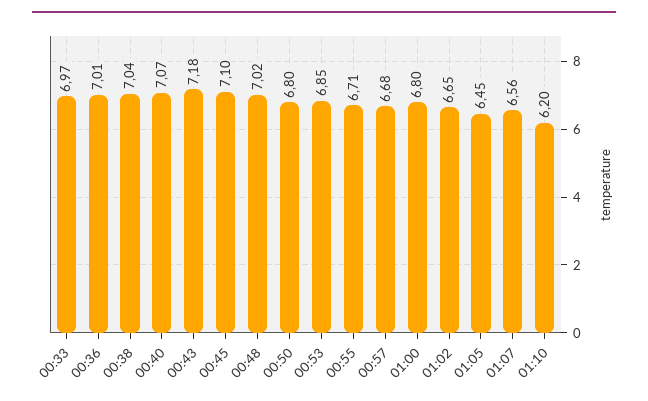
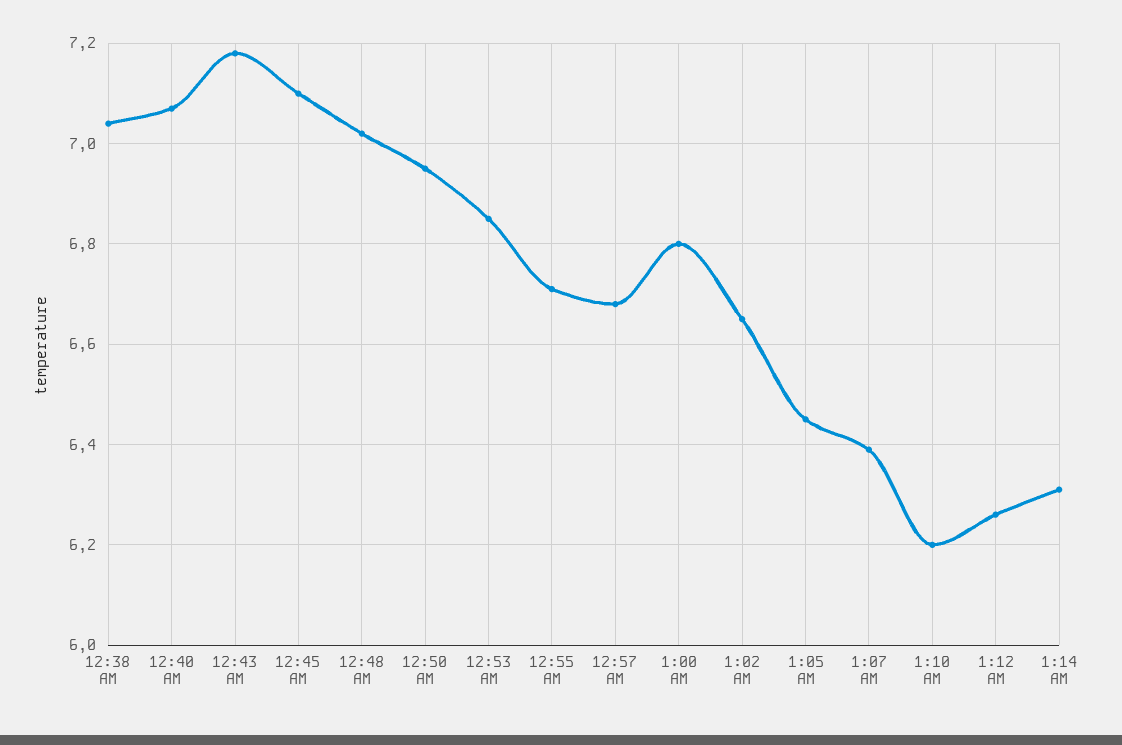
00:33: 6.97 -> none
00:36: 7.01 -> none
00:50: 6.8 -> 6.95
01:07: 6.56 -> 6.4
1:12 AM: none -> 6.25
1:14 AM: none -> 6.3

